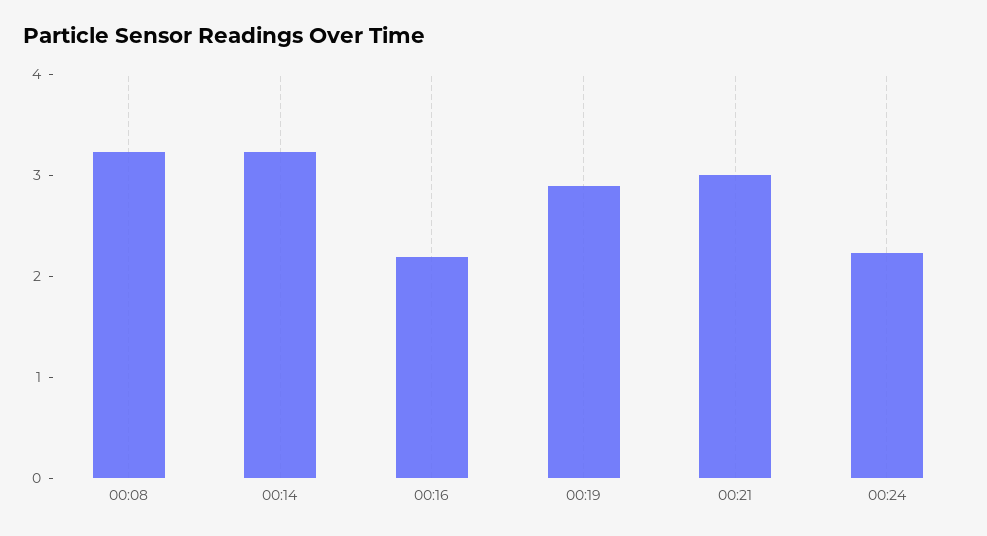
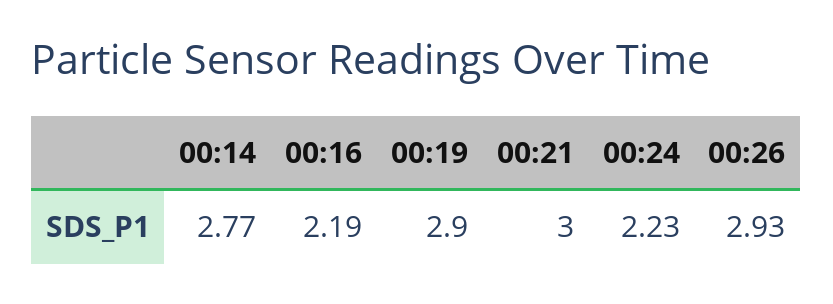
00:08: 3.2 -> none
00:14: 3.2 -> 2.77
00:26: none -> 2.93

